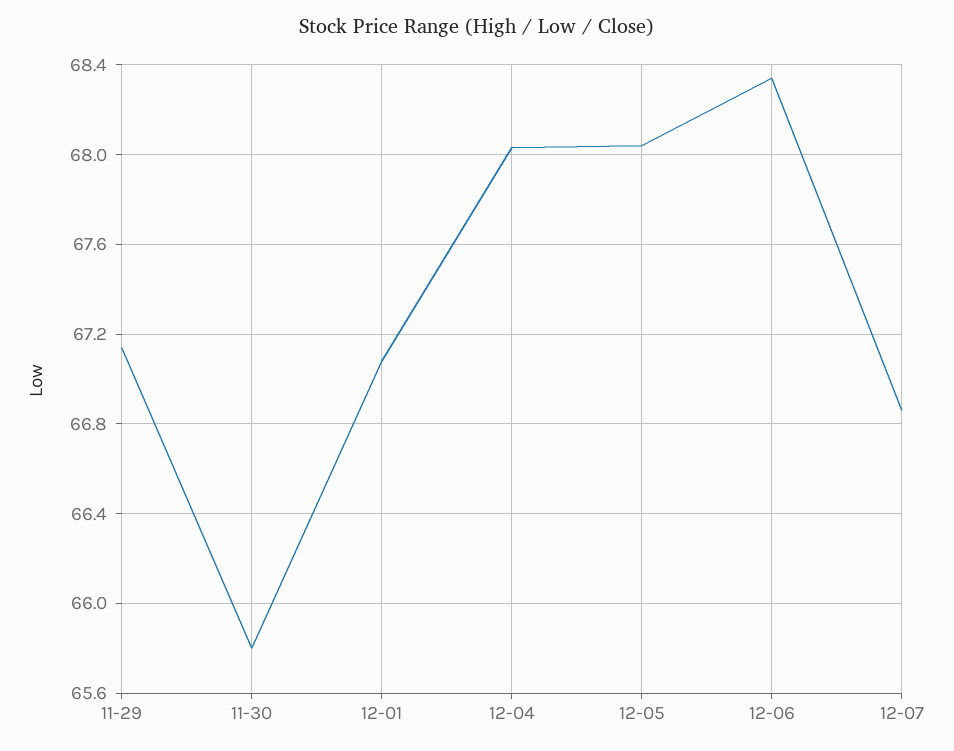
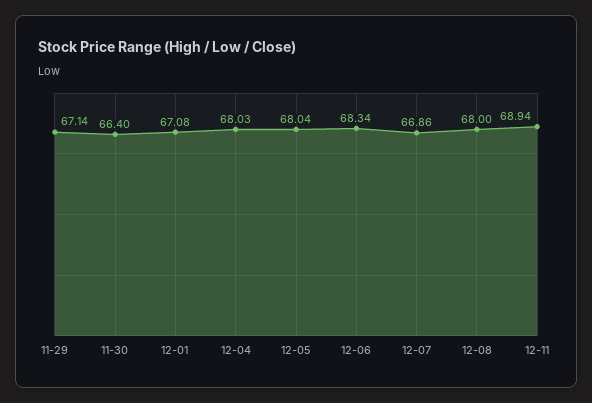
11-30: 65.8 -> 66.4
12-08: none -> 68
12-11: none -> 68.94

